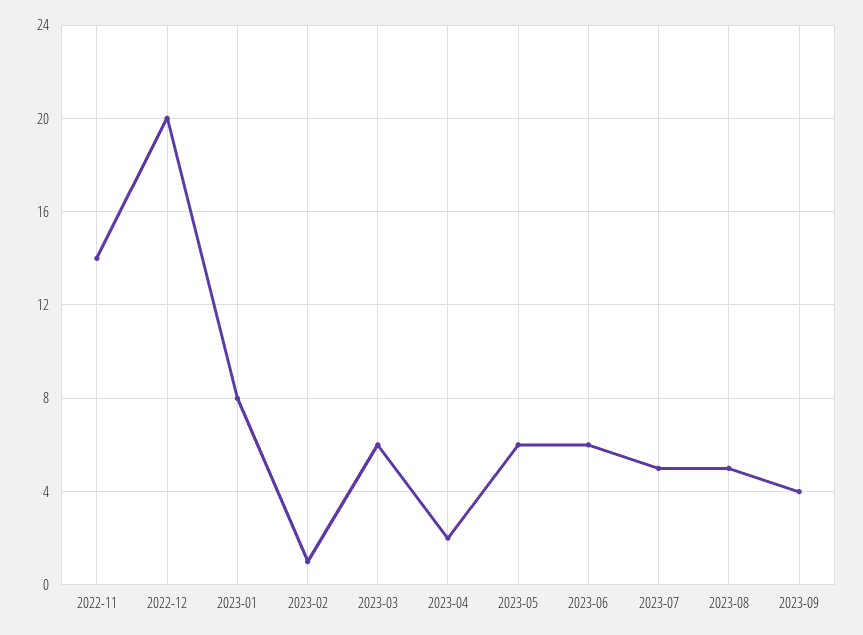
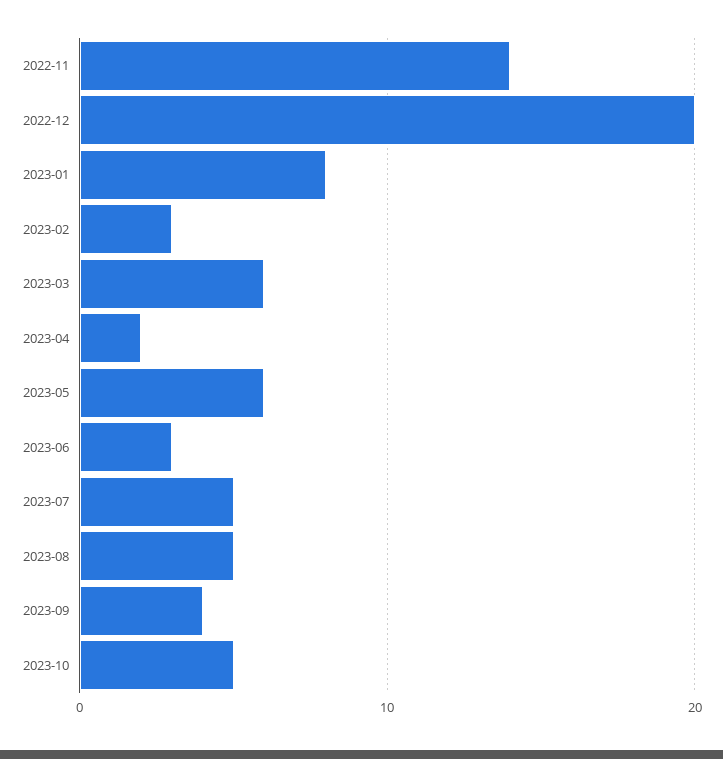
2023-02: 1 -> 3
2023-06: 6 -> 3
2023-10: none -> 5

